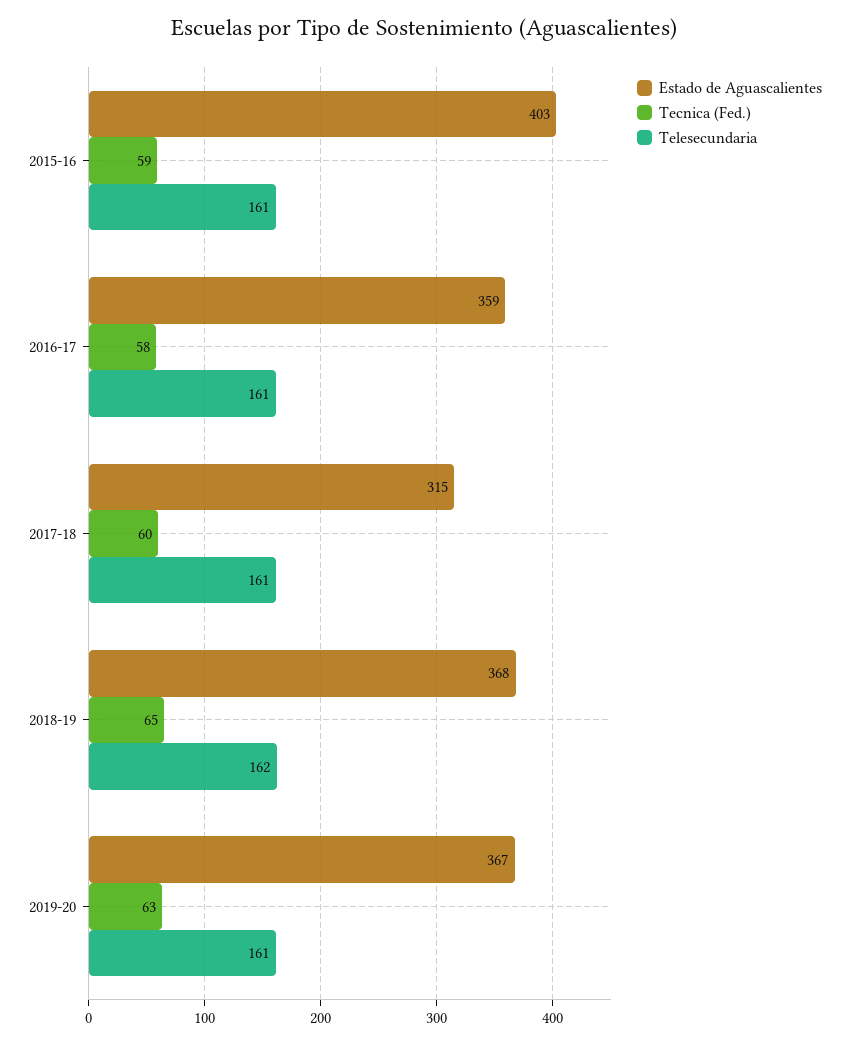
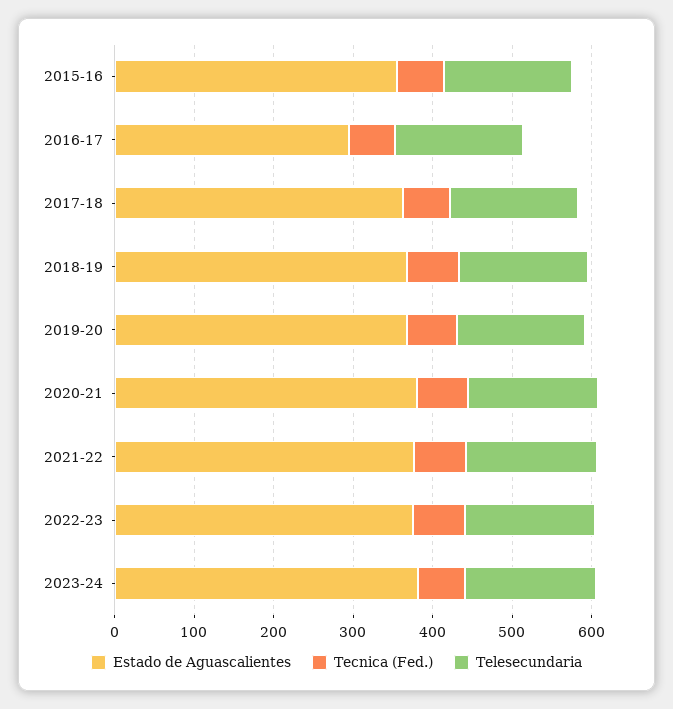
Estado de Aguascalientes, 2015-16: 403 -> 360
Estado de Aguascalientes, 2016-17: 359 -> 300
Estado de Aguascalientes, 2017-18: 315 -> 360
Estado de Aguascalientes, 2020-21: none -> 380
Tecnica (Fed.), 2020-21: none -> 60
Telesecundaria, 2020-21: none -> 160
Estado de Aguascalientes, 2021-22: none -> 380
Tecnica (Fed.), 2021-22: none -> 60
Telesecundaria, 2021-22: none -> 160
Estado de Aguascalientes, 2022-23: none -> 380
Tecnica (Fed.), 2022-23: none -> 60
Telesecundaria, 2022-23: none -> 160
Estado de Aguascalientes, 2023-24: none -> 380
Tecnica (Fed.), 2023-24: none -> 60
Telesecundaria, 2023-24: none -> 160

